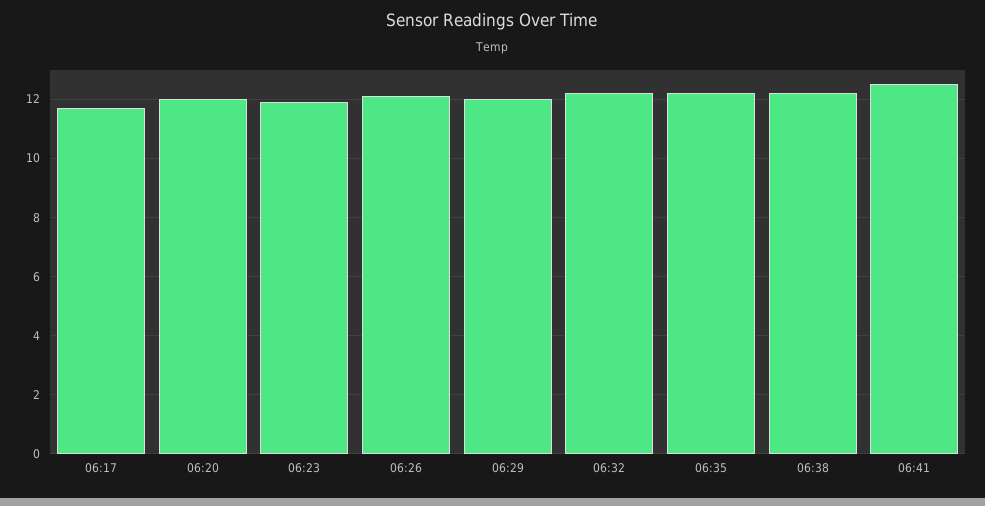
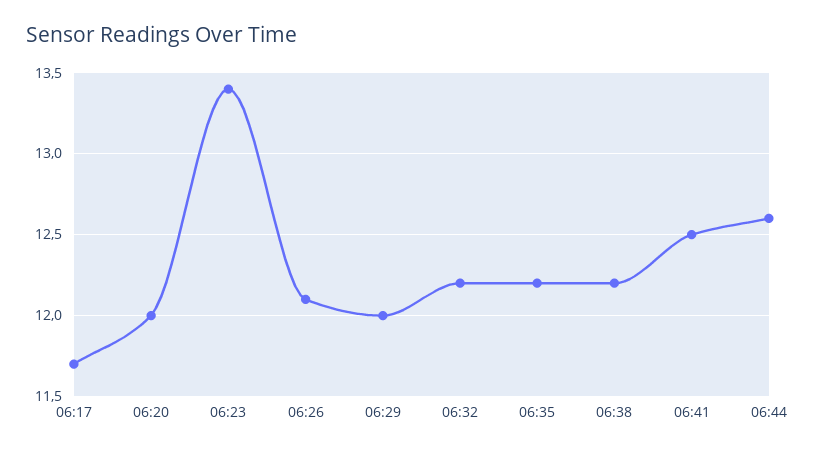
06:23: 12 -> 13.4
06:44: none -> 12.6

